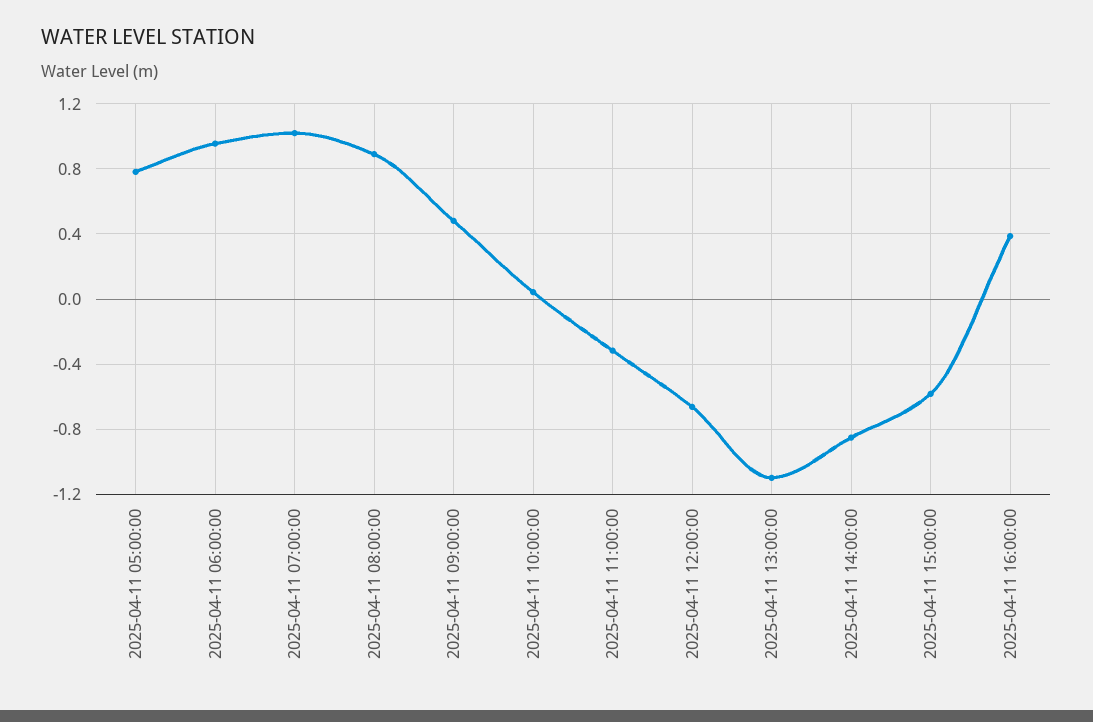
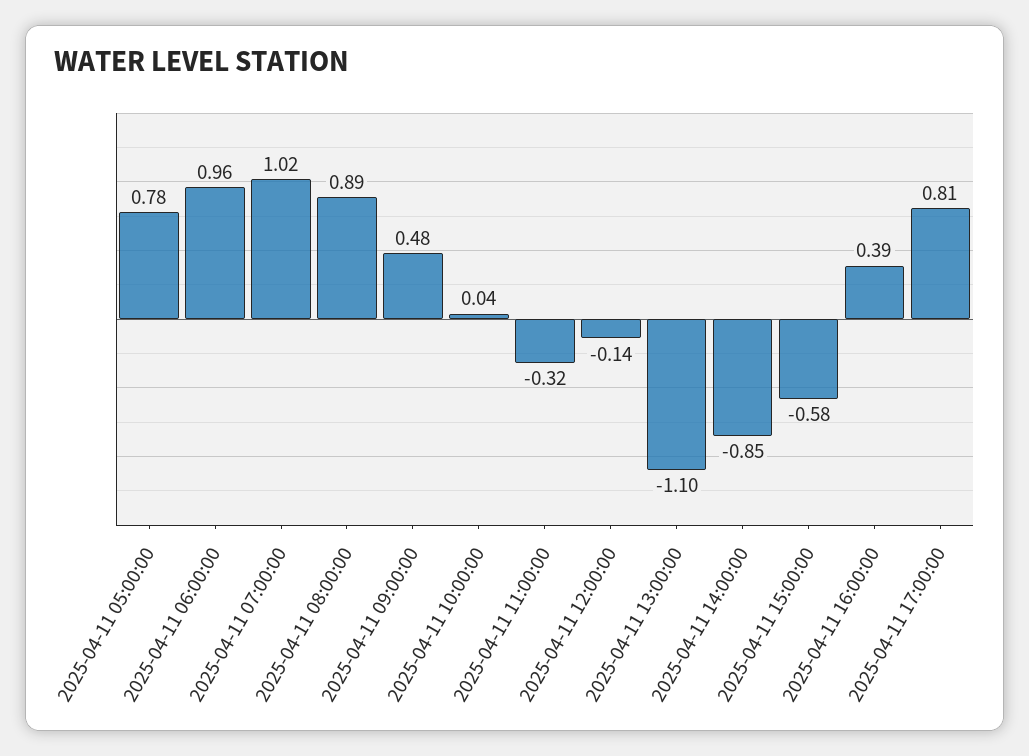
2025-04-11 12:00:00: -0.65 -> -0.14
2025-04-11 17:00:00: none -> 0.81

